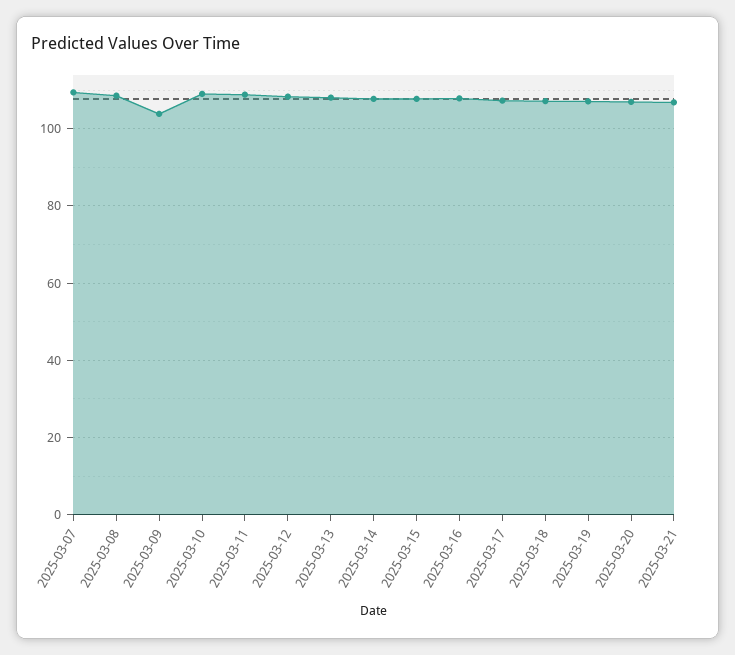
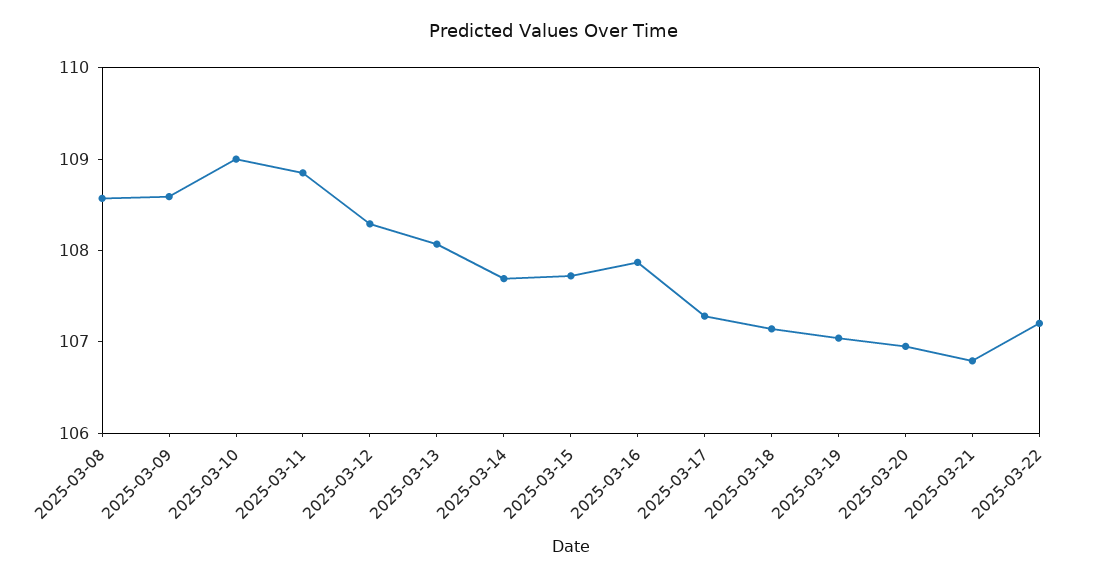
2025-03-07: 110 -> none
2025-03-09: 104 -> 108.6
2025-03-22: none -> 107.2

